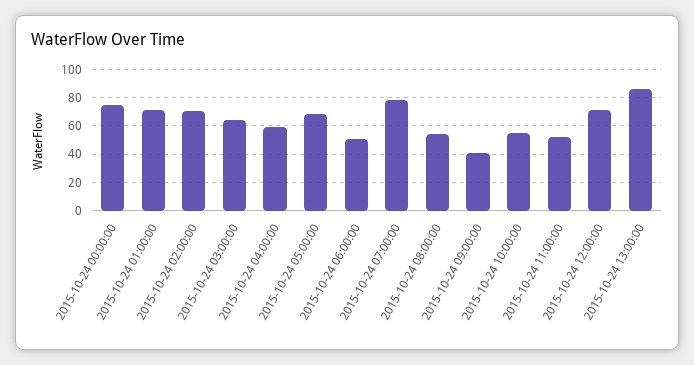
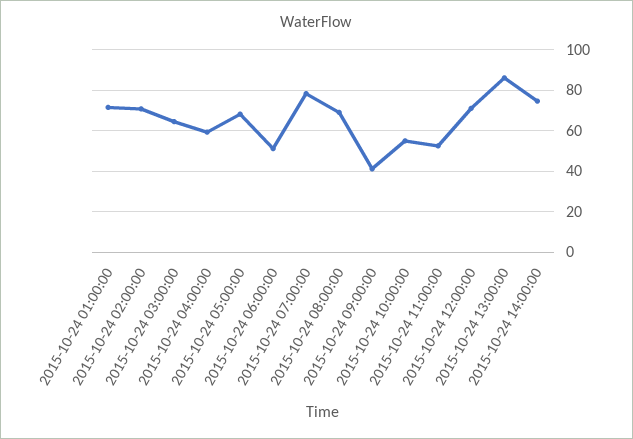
2015-10-24 00:00:00: 75 -> none
2015-10-24 08:00:00: 55 -> 70
2015-10-24 14:00:00: none -> 75

